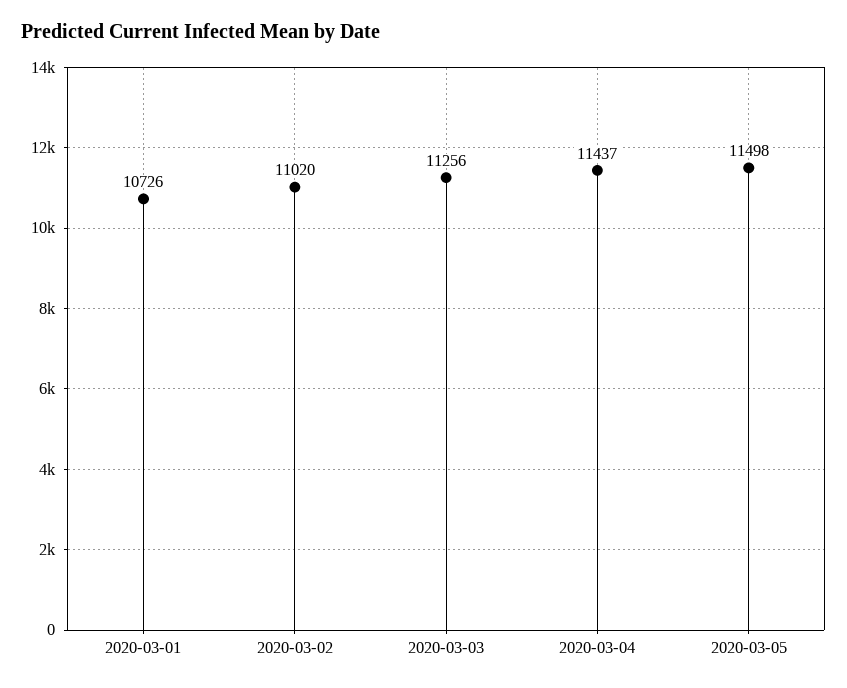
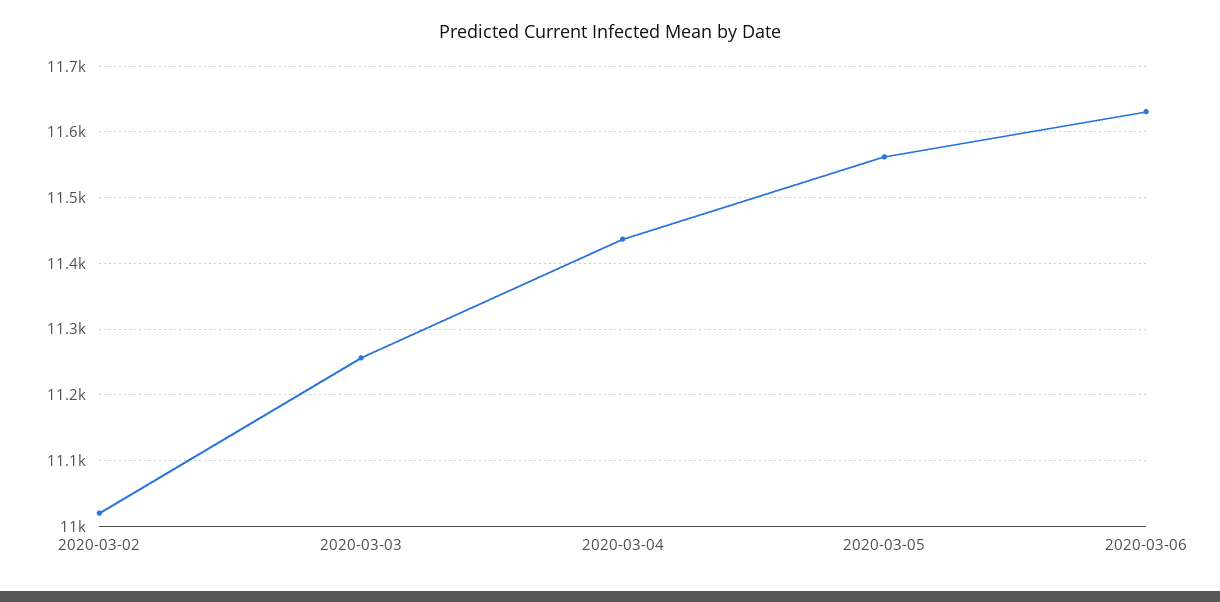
2020-03-01: 10726 -> none
2020-03-05: 11498 -> 11560
2020-03-06: none -> 11630

